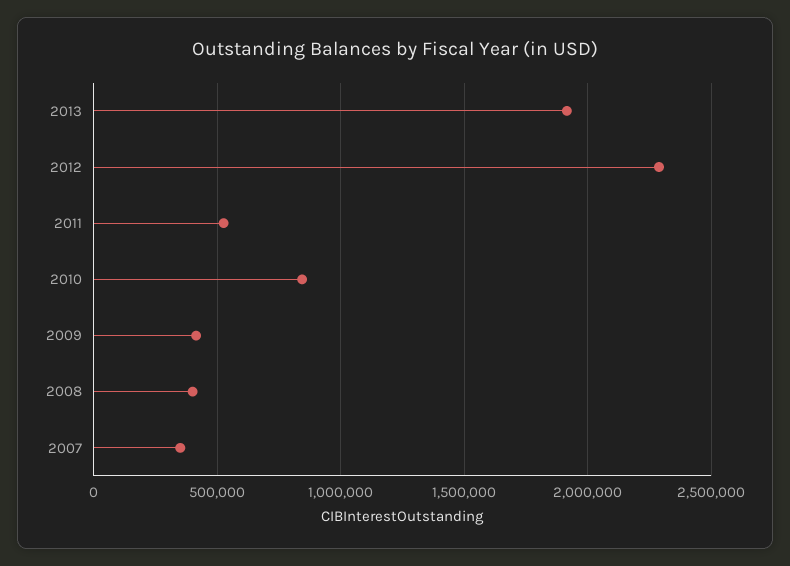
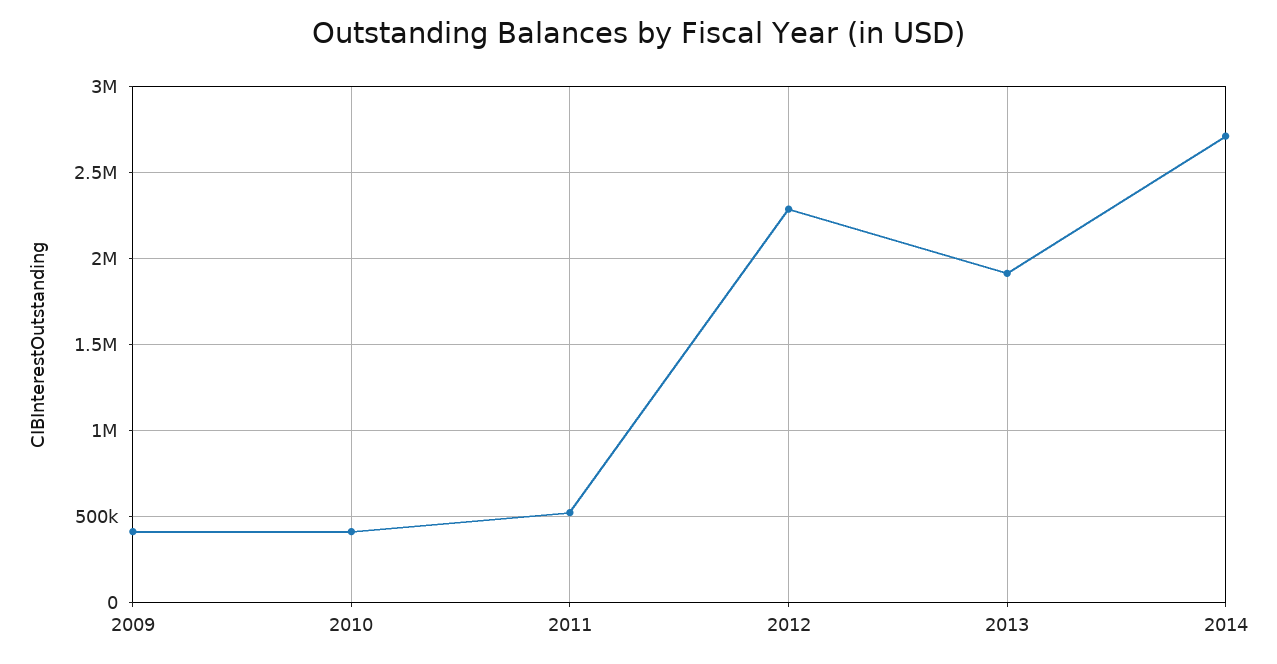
2010: 850000 -> 400000
2008: 400000 -> none
2007: 350000 -> none
2014: none -> 2700000

